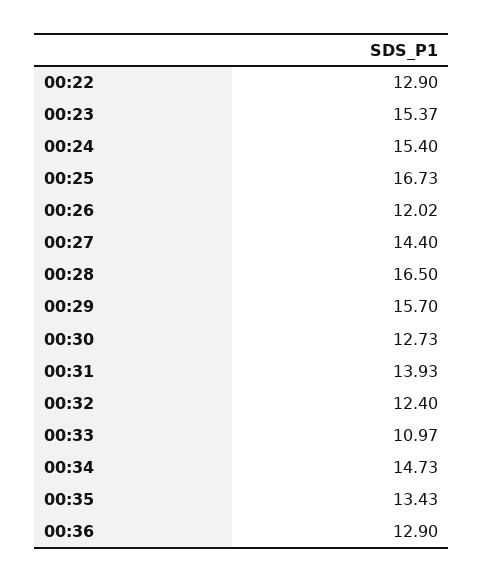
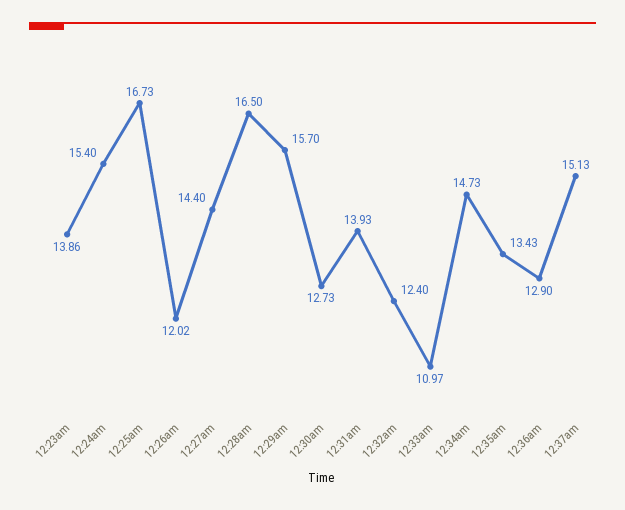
00:22: 12.9 -> none
00:23: 15.37 -> 13.86
12:37am: none -> 15.13

